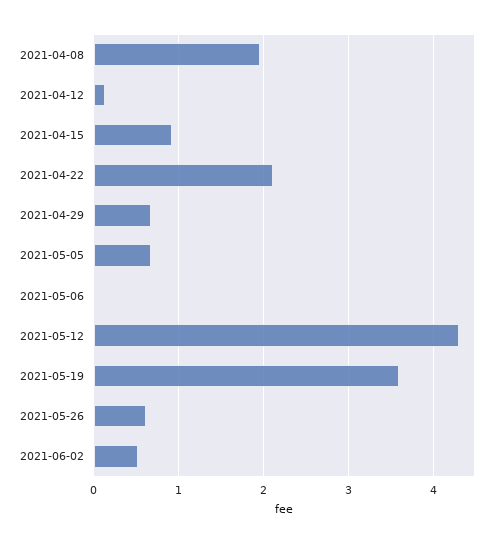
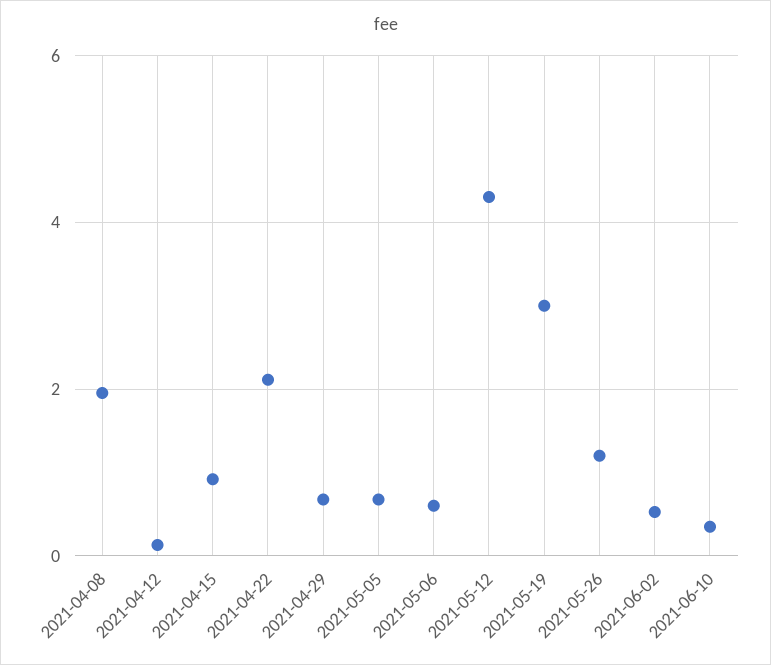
2021-05-06: 0 -> 0.6
2021-05-19: 3.6 -> 3
2021-05-26: 0.6 -> 1.2
2021-06-10: none -> 0.4

